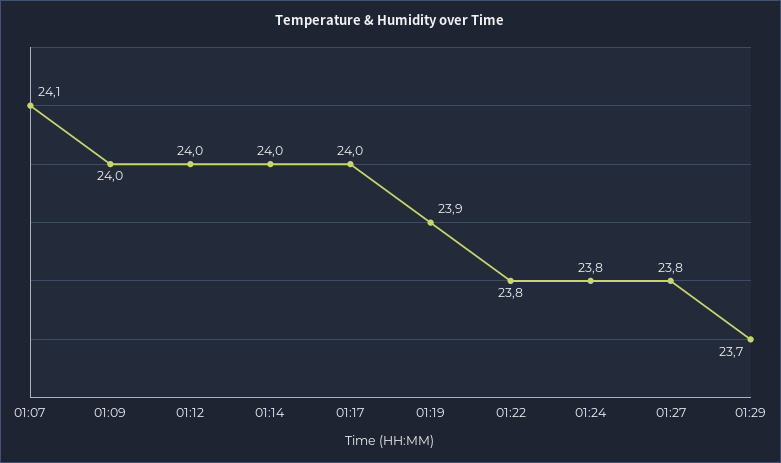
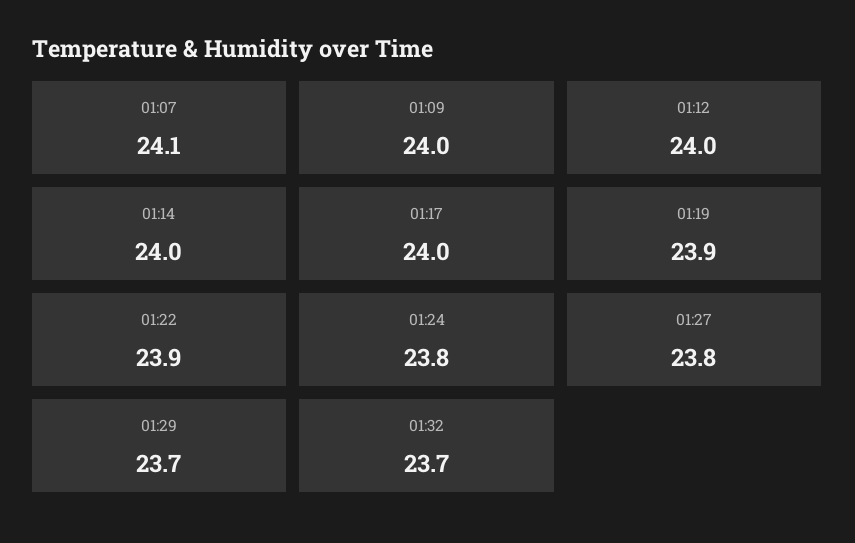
01:22: 23.8 -> 23.9
01:32: none -> 23.7

